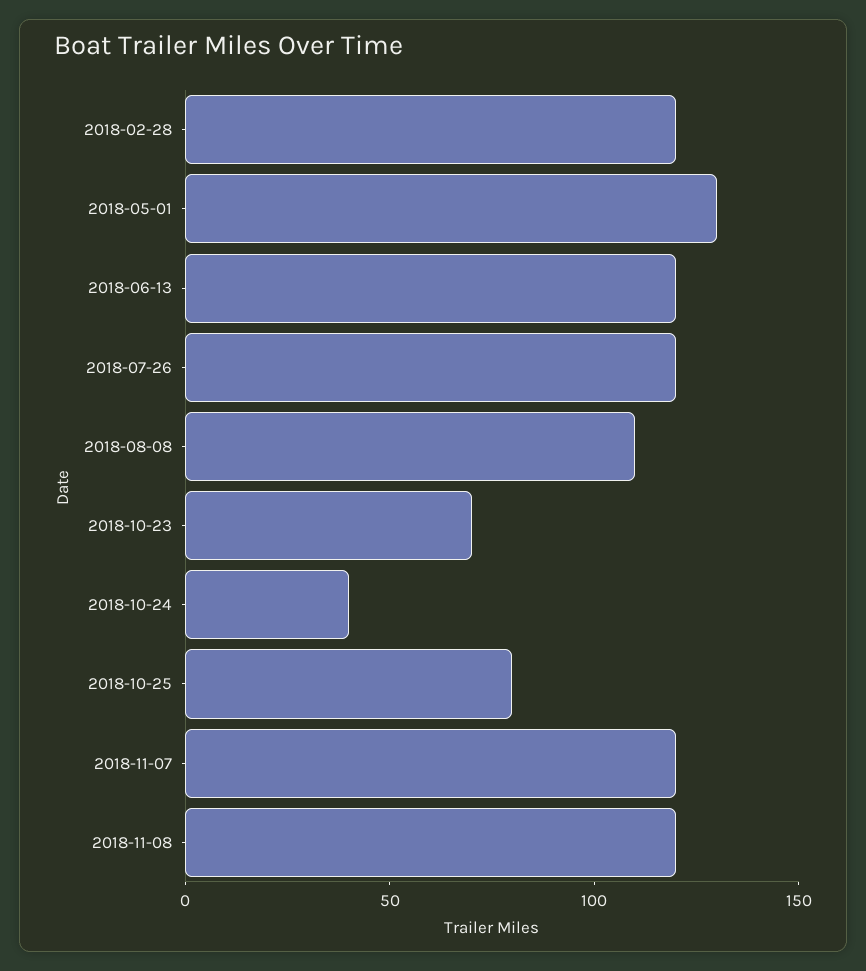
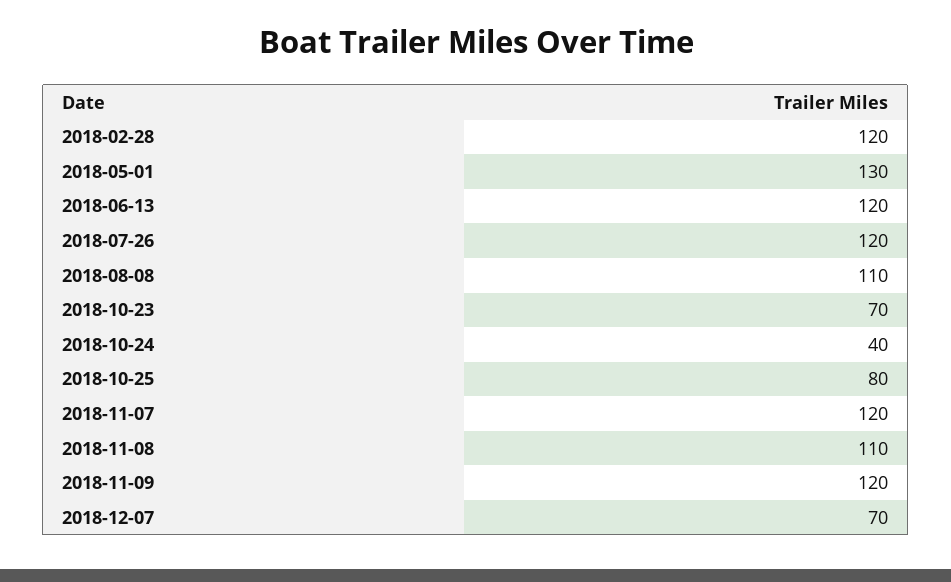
2018-11-08: 120 -> 110
2018-11-09: none -> 120
2018-12-07: none -> 70

